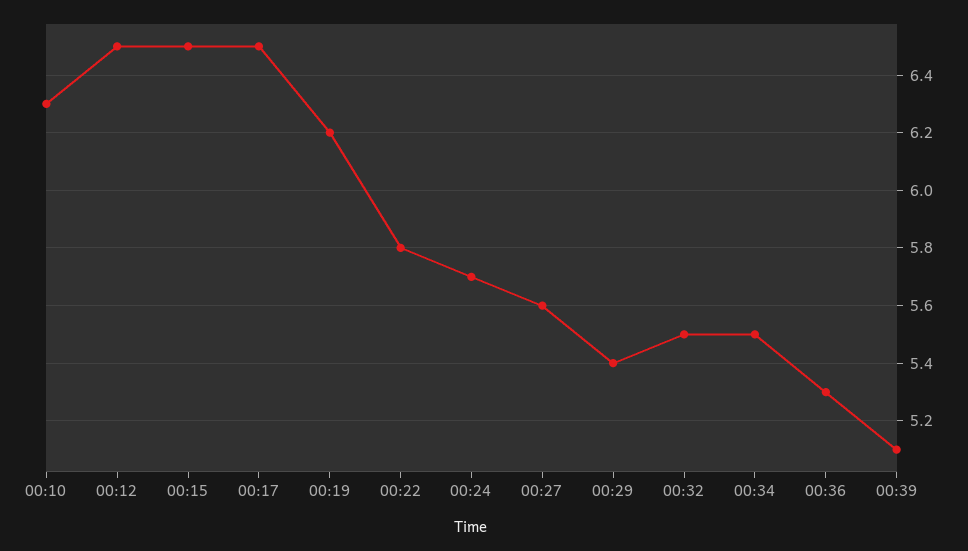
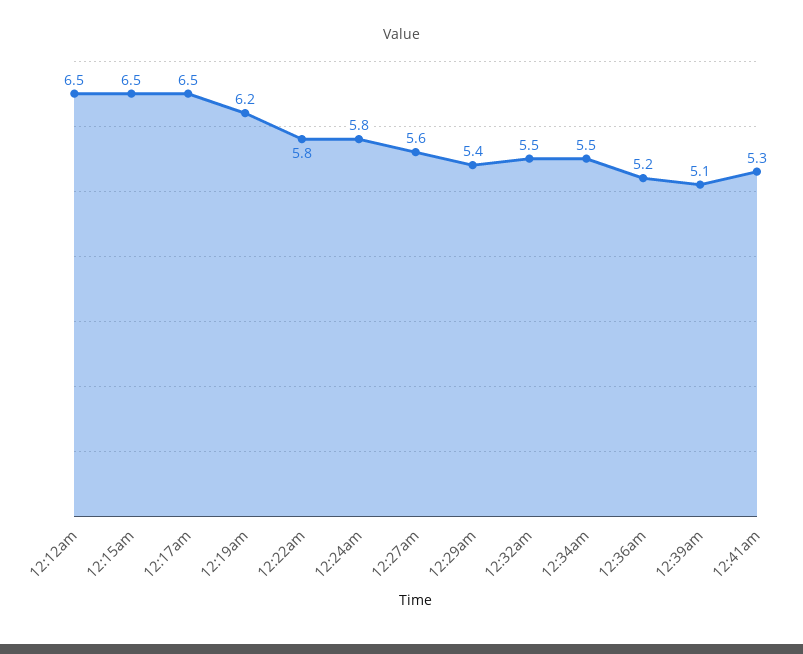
00:10: 6.3 -> none
00:24: 5.7 -> 5.8
00:36: 5.3 -> 5.2
12:41am: none -> 5.3

